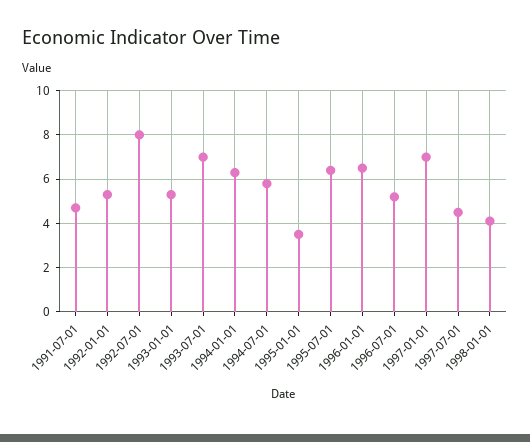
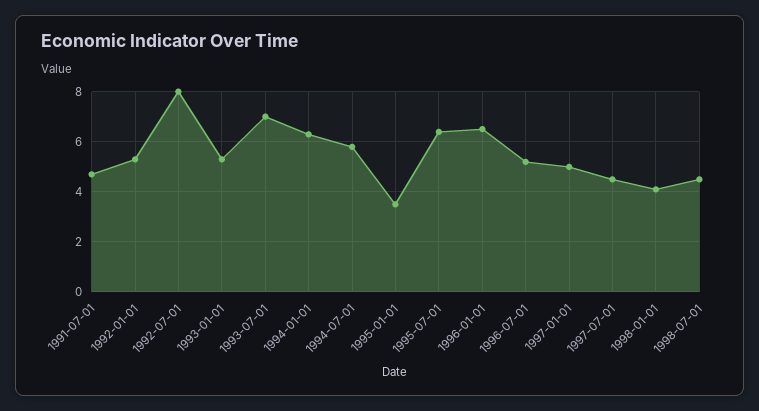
1997-01-01: 7 -> 5
1998-07-01: none -> 4.5

